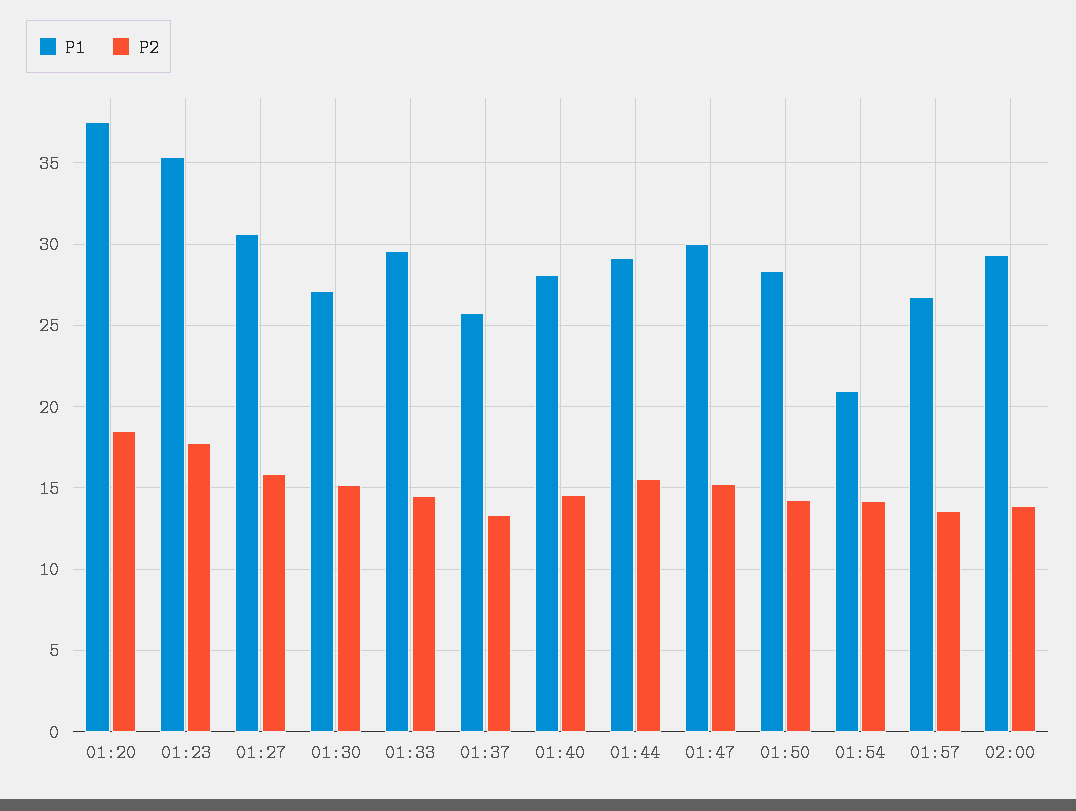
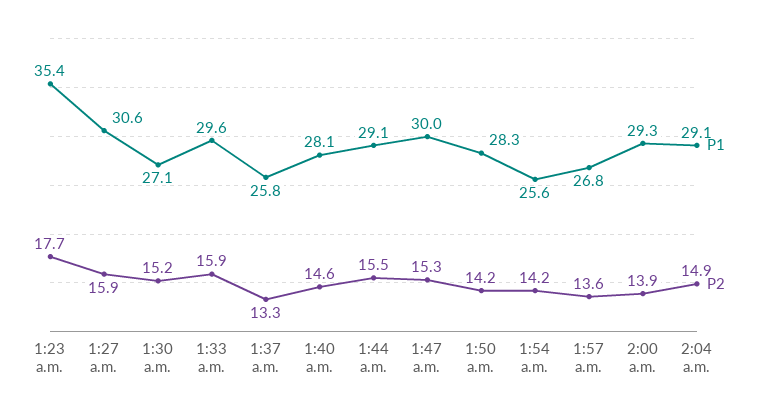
P1, 01:20: 37.5 -> none
P2, 01:20: 18.5 -> none
P2, 01:33: 14.5 -> 15.9
P1, 01:54: 21 -> 25.6
P1, 2:04 a.m.: none -> 29.1
P2, 2:04 a.m.: none -> 14.9

